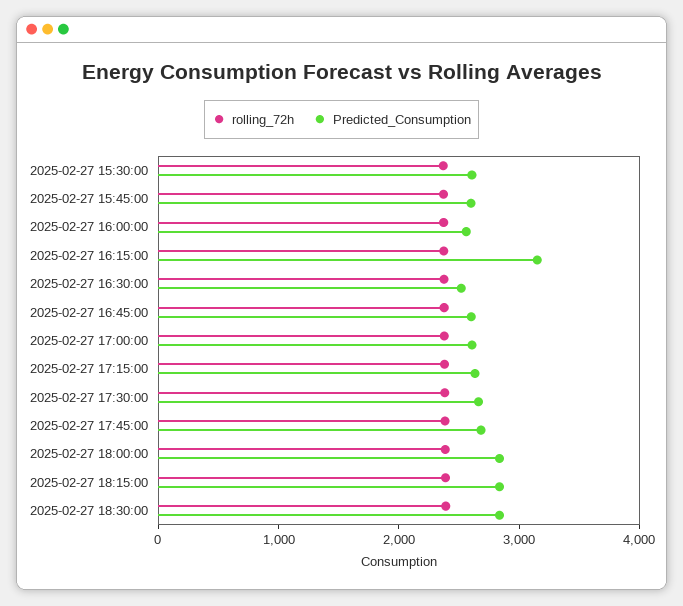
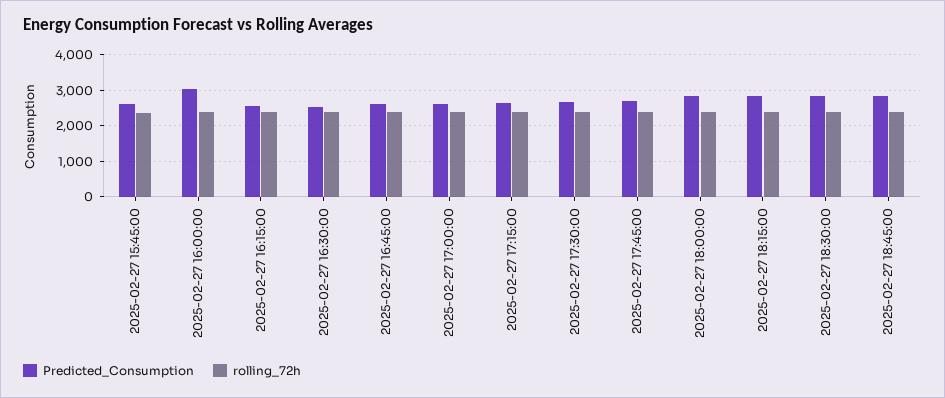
rolling_72h, 2025-02-27 15:30:00: 2400 -> none
Predicted_Consumption, 2025-02-27 15:30:00: 2600 -> none
Predicted_Consumption, 2025-02-27 16:00:00: 2600 -> 3000
Predicted_Consumption, 2025-02-27 16:15:00: 3200 -> 2600
Predicted_Consumption, 2025-02-27 18:45:00: none -> 2800
rolling_72h, 2025-02-27 18:45:00: none -> 2400

